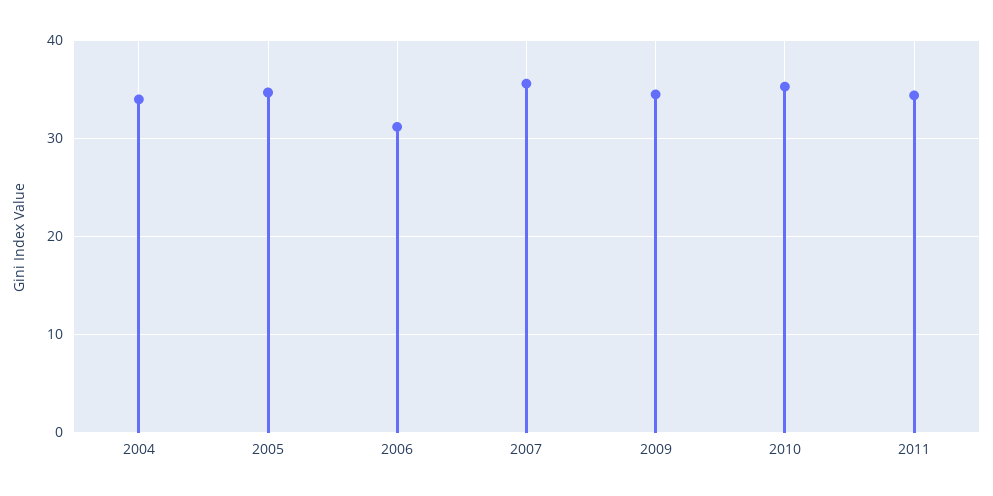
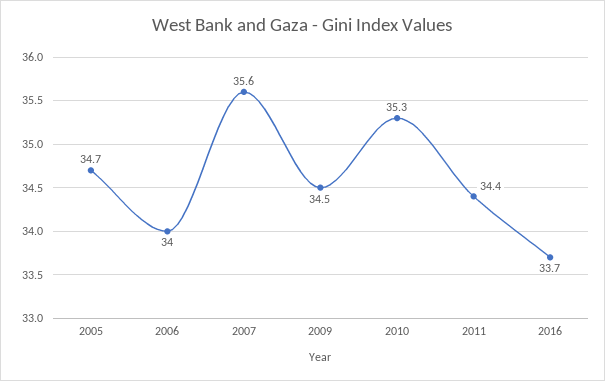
2004: 34 -> none
2006: 31 -> 34
2016: none -> 33.7

